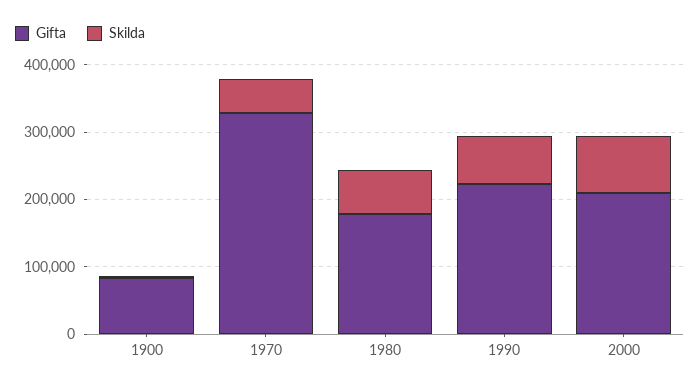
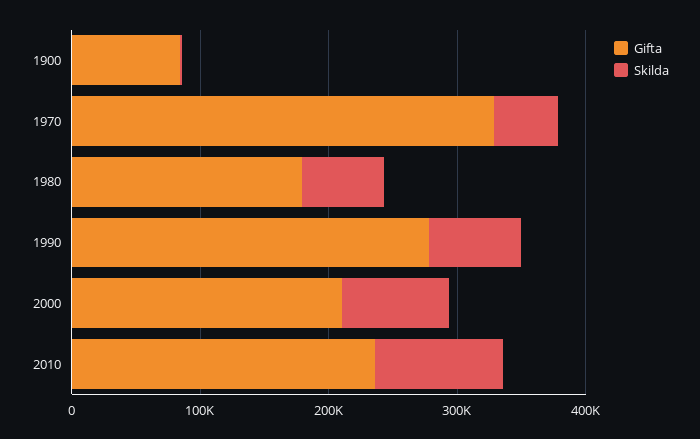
Gifta, 1990: 220000 -> 280000
Gifta, 2010: none -> 240000
Skilda, 2010: none -> 100000

